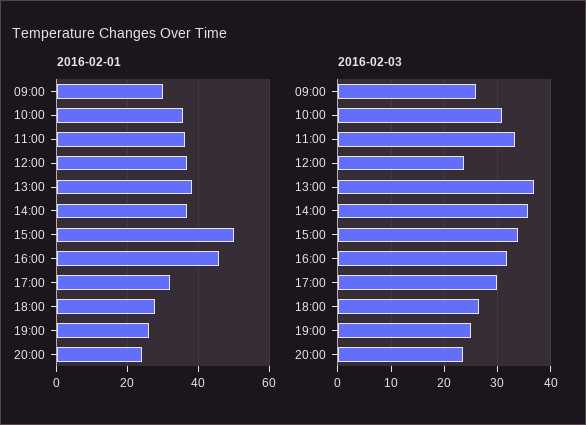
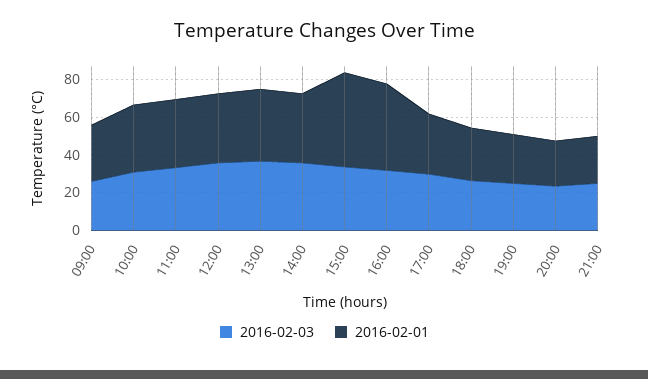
2016-02-03, 12:00: 24 -> 35
2016-02-03, 21:00: none -> 25
2016-02-01, 21:00: none -> 25

